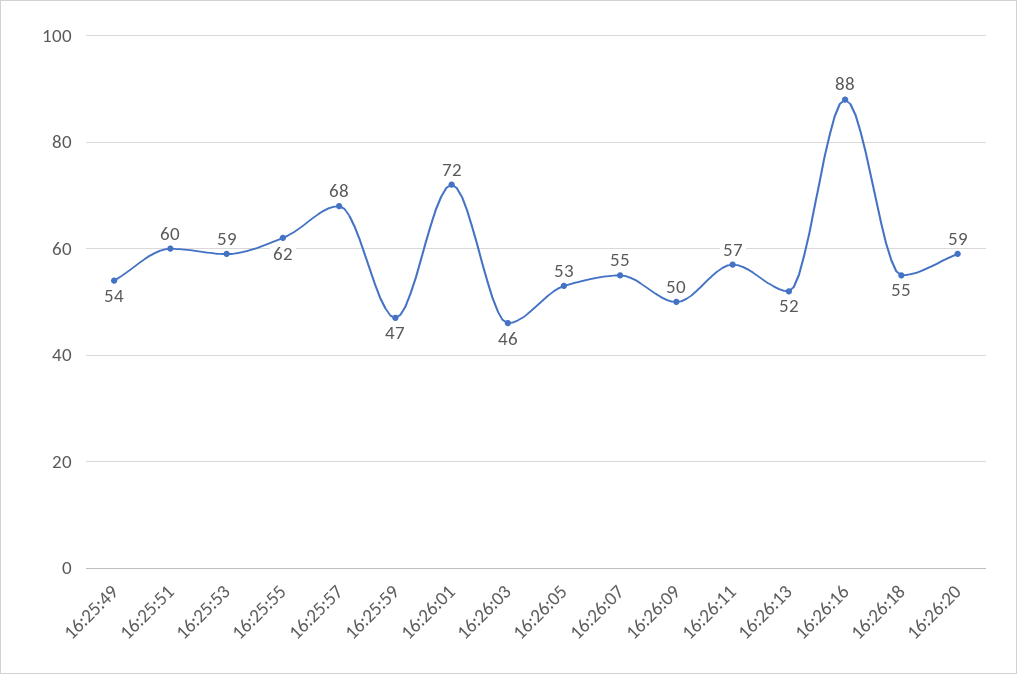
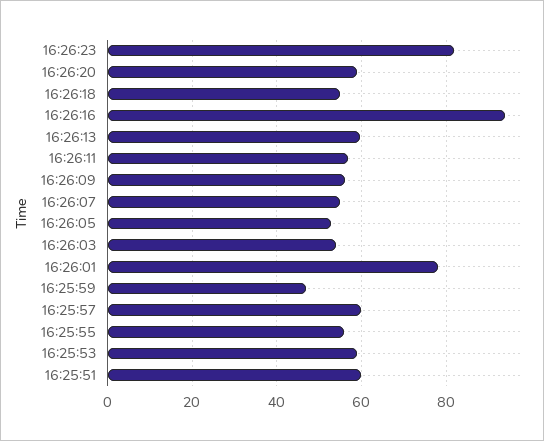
16:25:49: 54 -> none
16:25:55: 62 -> 56
16:25:57: 68 -> 60
16:26:01: 72 -> 78
16:26:03: 46 -> 54
16:26:09: 50 -> 56
16:26:13: 52 -> 60
16:26:16: 88 -> 94
16:26:23: none -> 82

